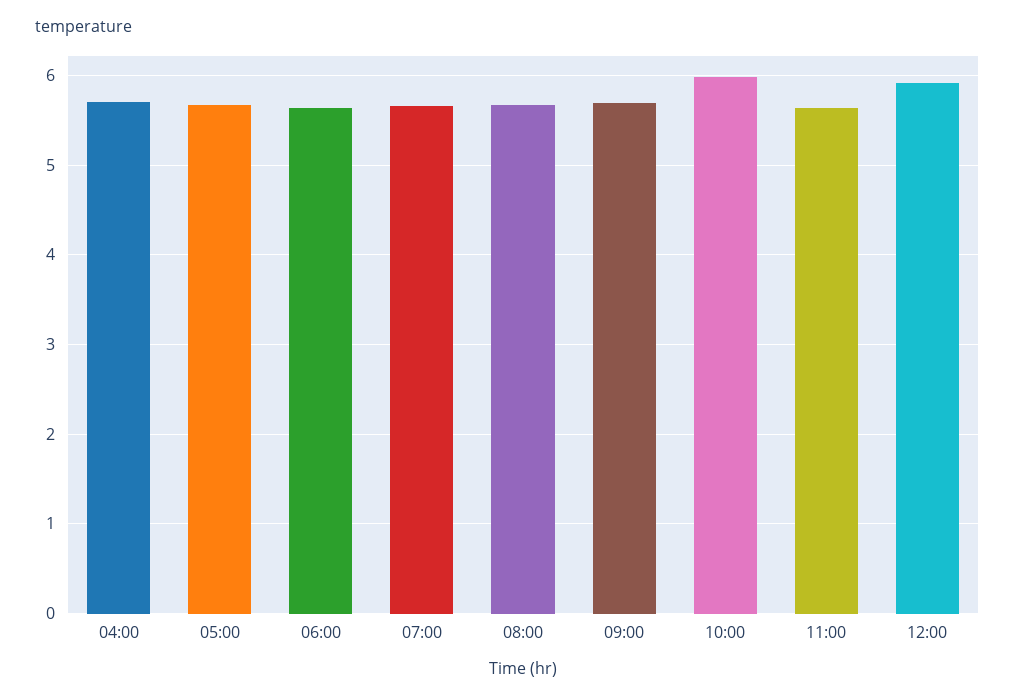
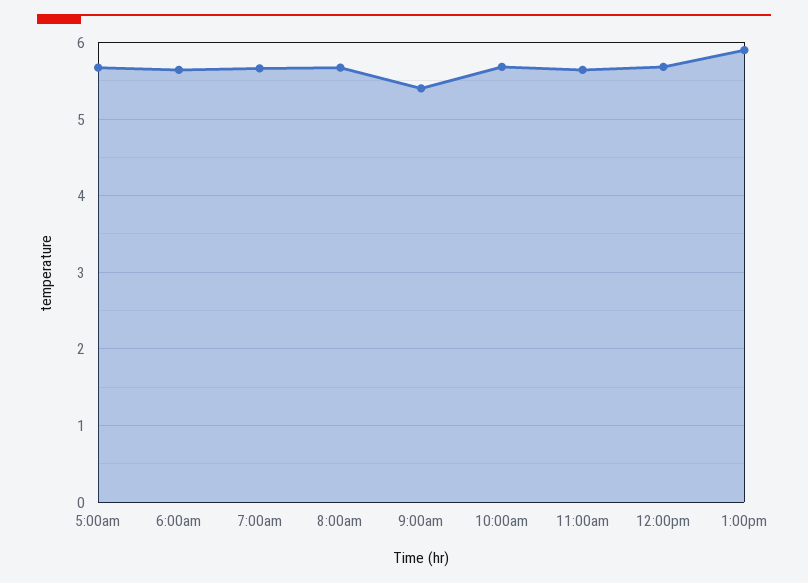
04:00: 5.7 -> none
09:00: 5.7 -> 5.4
10:00: 6 -> 5.7
12:00: 5.9 -> 5.7
1:00pm: none -> 5.9

